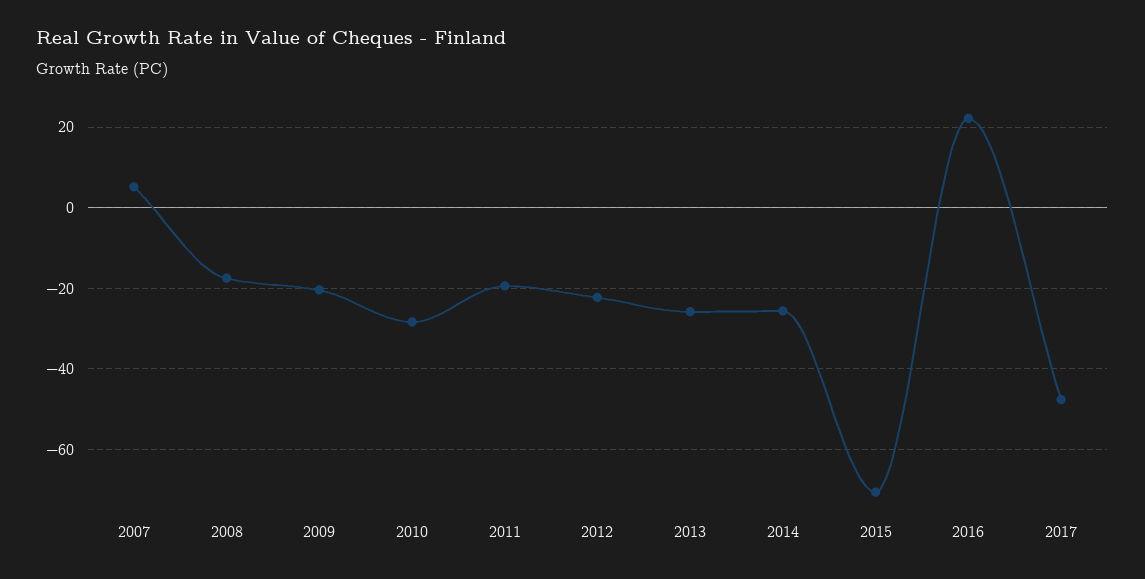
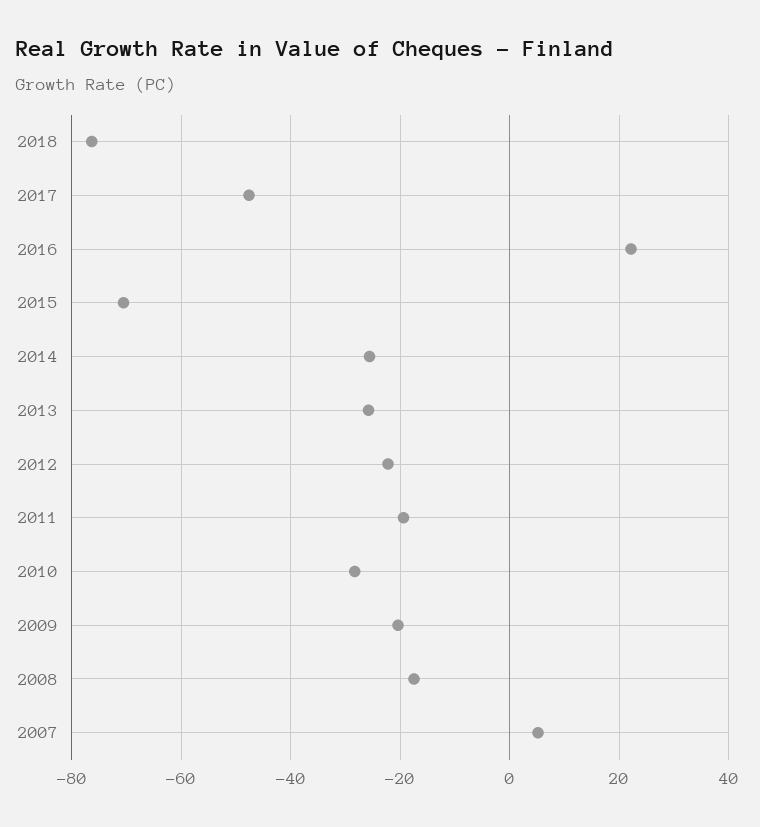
2018: none -> -76

